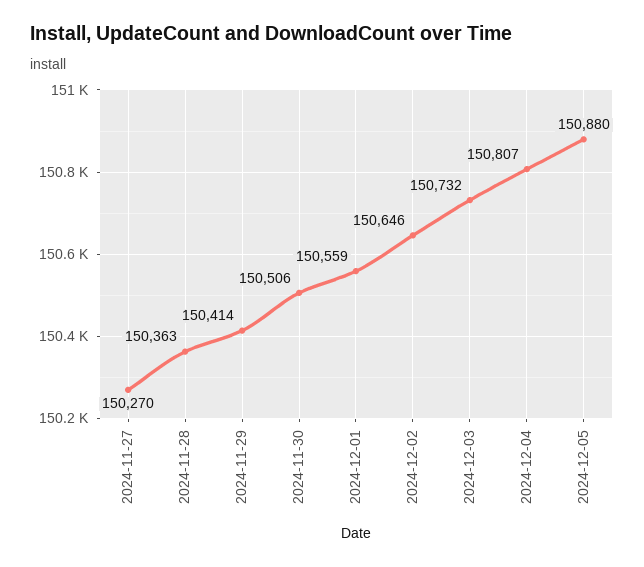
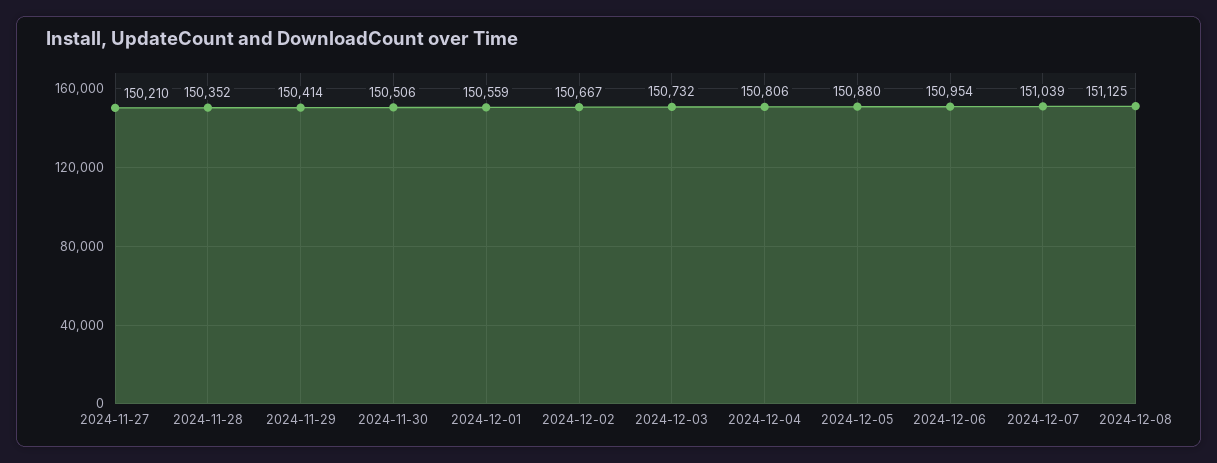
2024-11-27: 150270 -> 150210
2024-11-28: 150363 -> 150352
2024-12-02: 150646 -> 150667
2024-12-04: 150807 -> 150806
2024-12-06: none -> 150954
2024-12-07: none -> 151039
2024-12-08: none -> 151125

